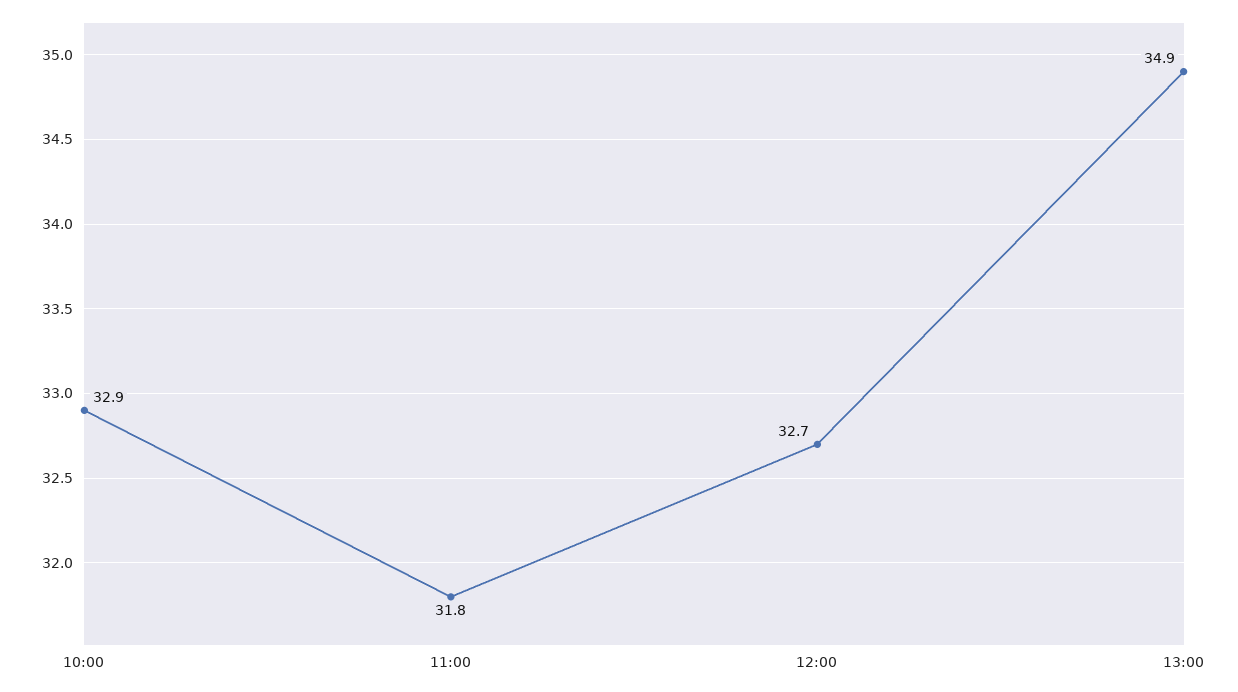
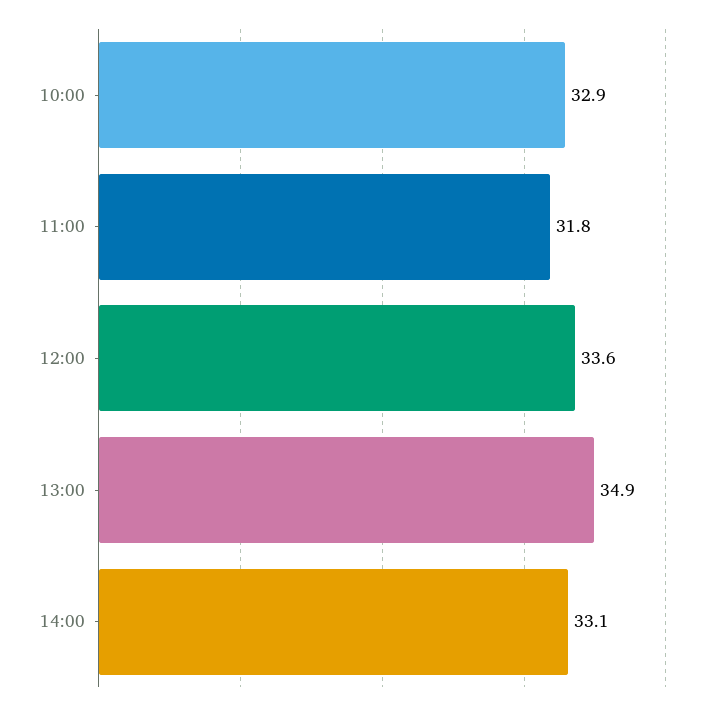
12:00: 32.7 -> 33.6
14:00: none -> 33.1

